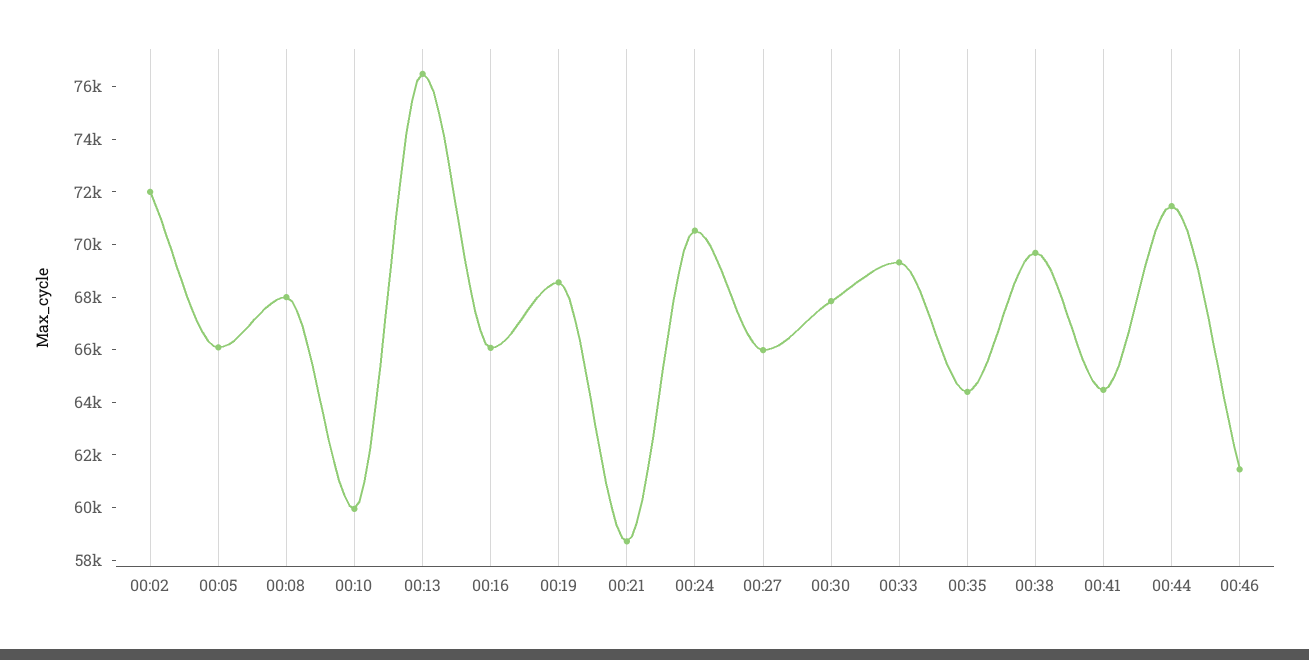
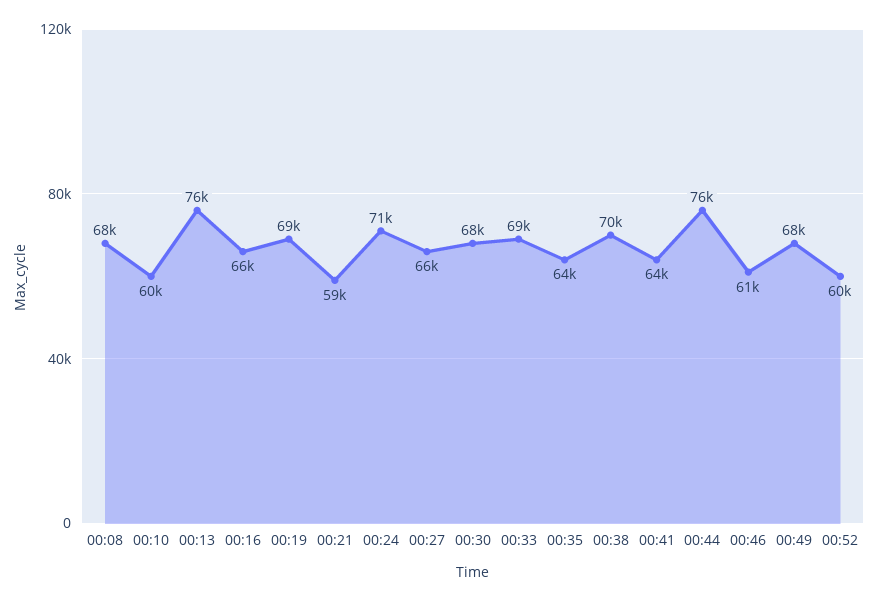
00:02: 72000 -> none
00:05: 66000 -> none
00:44: 71500 -> 76000
00:49: none -> 68000
00:52: none -> 60000

